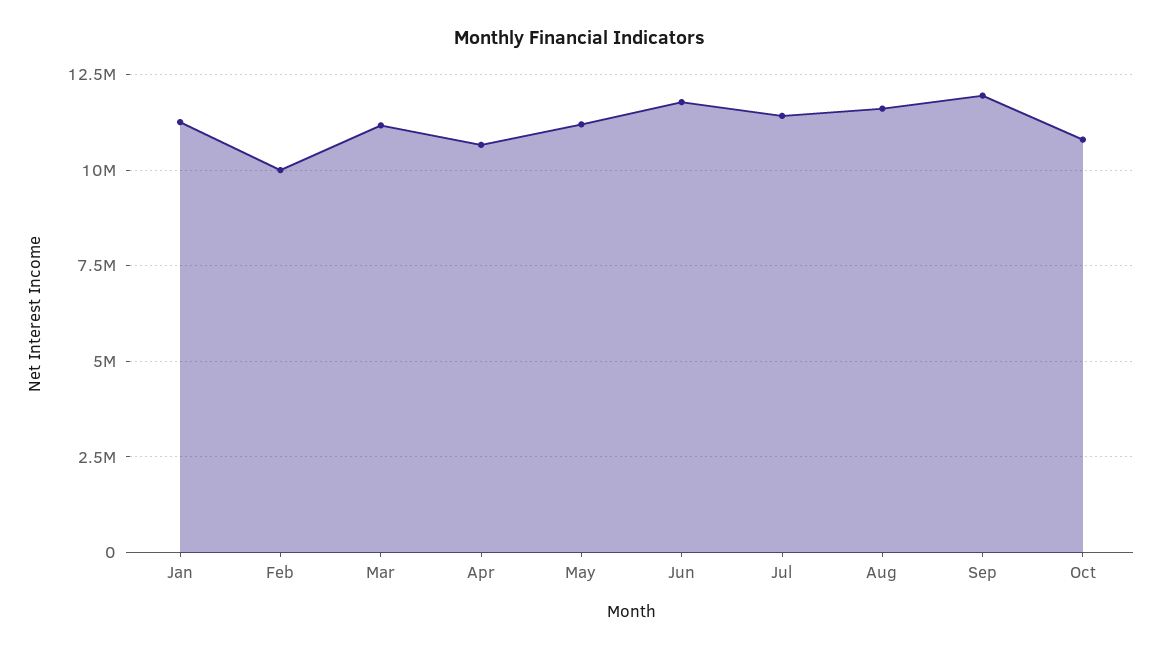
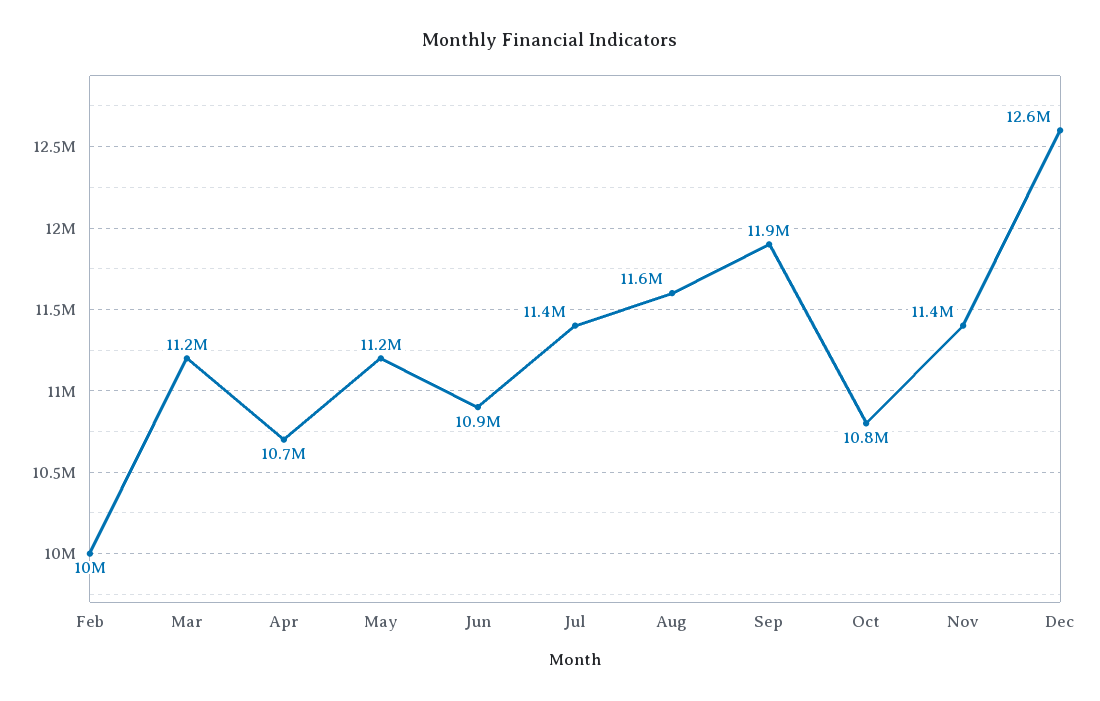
Jan: 11250000 -> none
Jun: 11750000 -> 10900000
Nov: none -> 11400000
Dec: none -> 12600000

